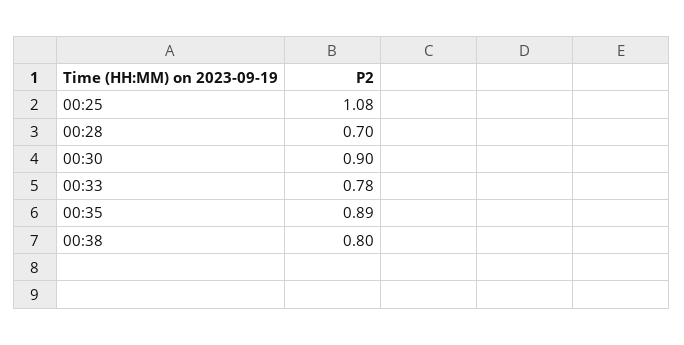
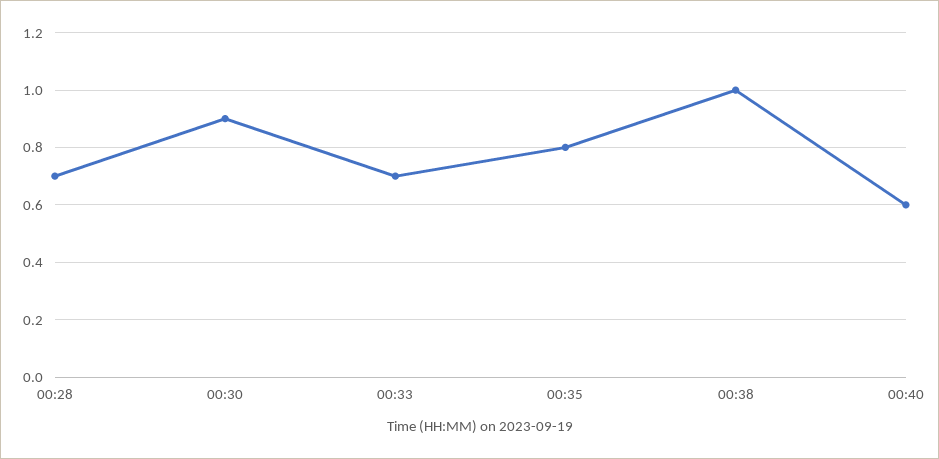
00:25: 1.08 -> none
00:33: 0.78 -> 0.7
00:35: 0.89 -> 0.8
00:38: 0.8 -> 1
00:40: none -> 0.6

